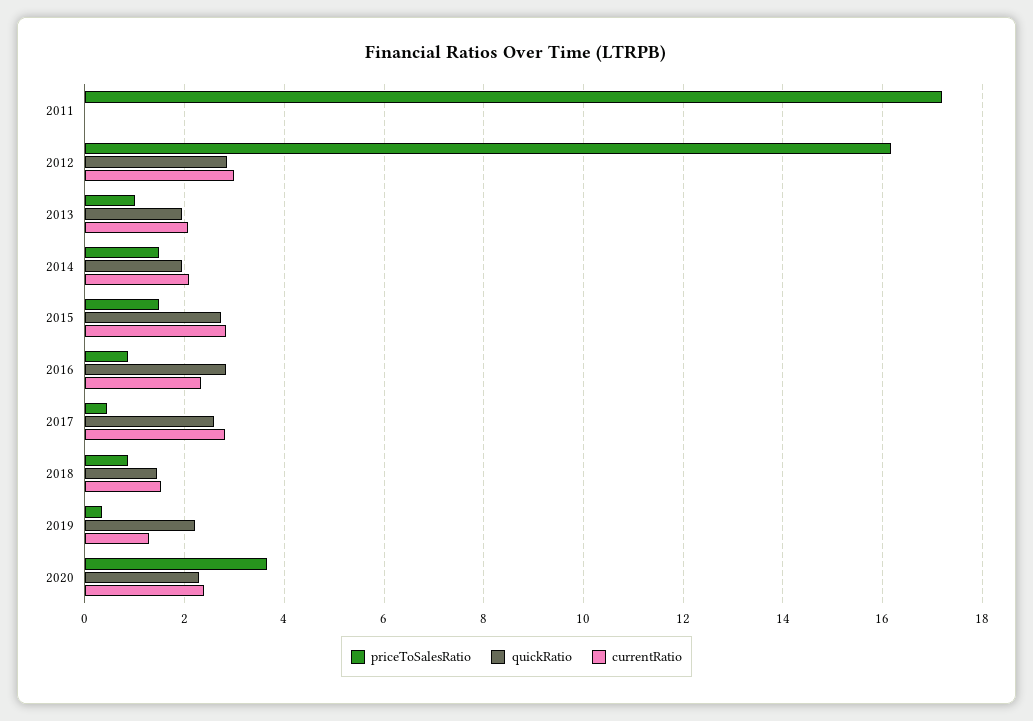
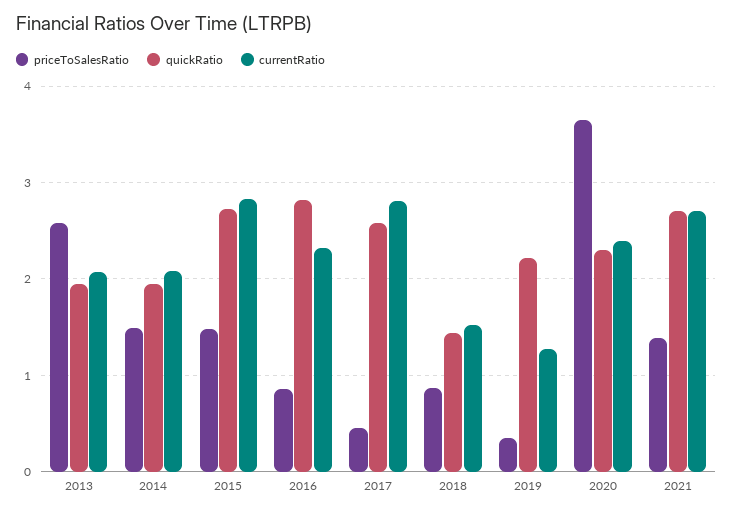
priceToSalesRatio, 2011: 17.2 -> none
quickRatio, 2011: 0 -> none
currentRatio, 2011: 0 -> none
priceToSalesRatio, 2012: 16.2 -> none
quickRatio, 2012: 2.8 -> none
currentRatio, 2012: 3 -> none
priceToSalesRatio, 2013: 1 -> 2.6
priceToSalesRatio, 2021: none -> 1.4
quickRatio, 2021: none -> 2.7
currentRatio, 2021: none -> 2.7

